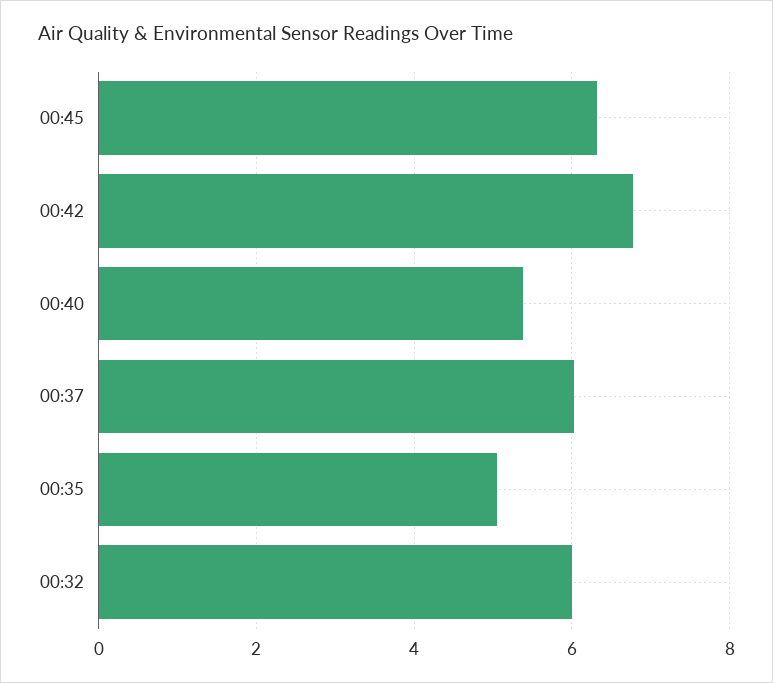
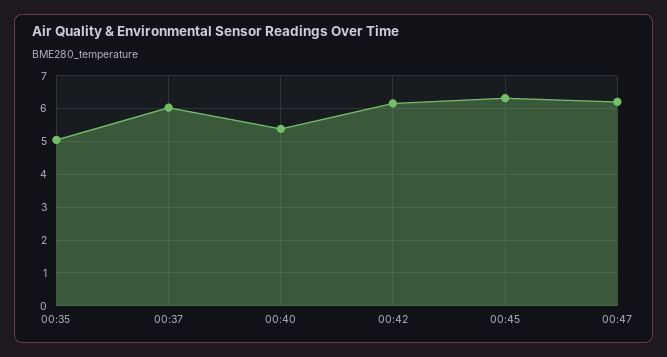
00:42: 6.8 -> 6.2
00:32: 6 -> none
00:47: none -> 6.2

